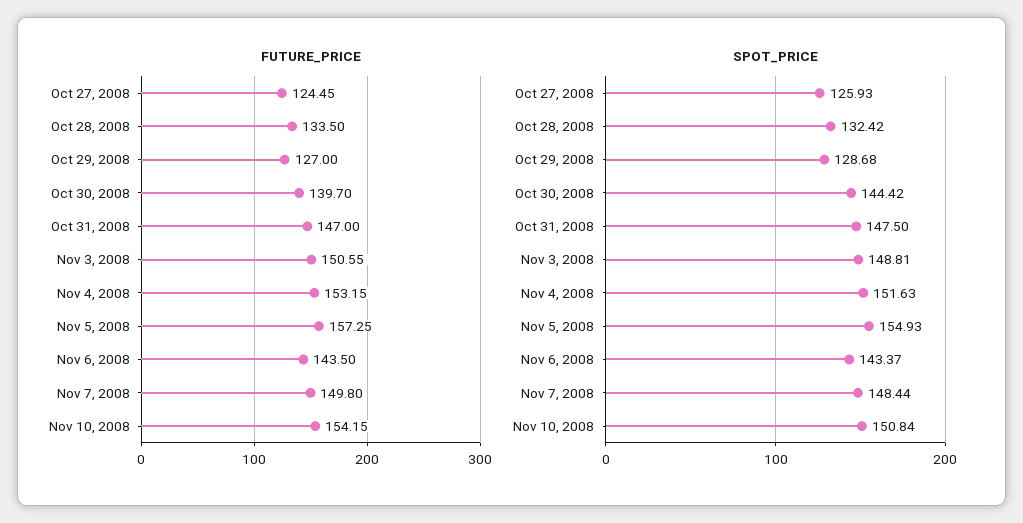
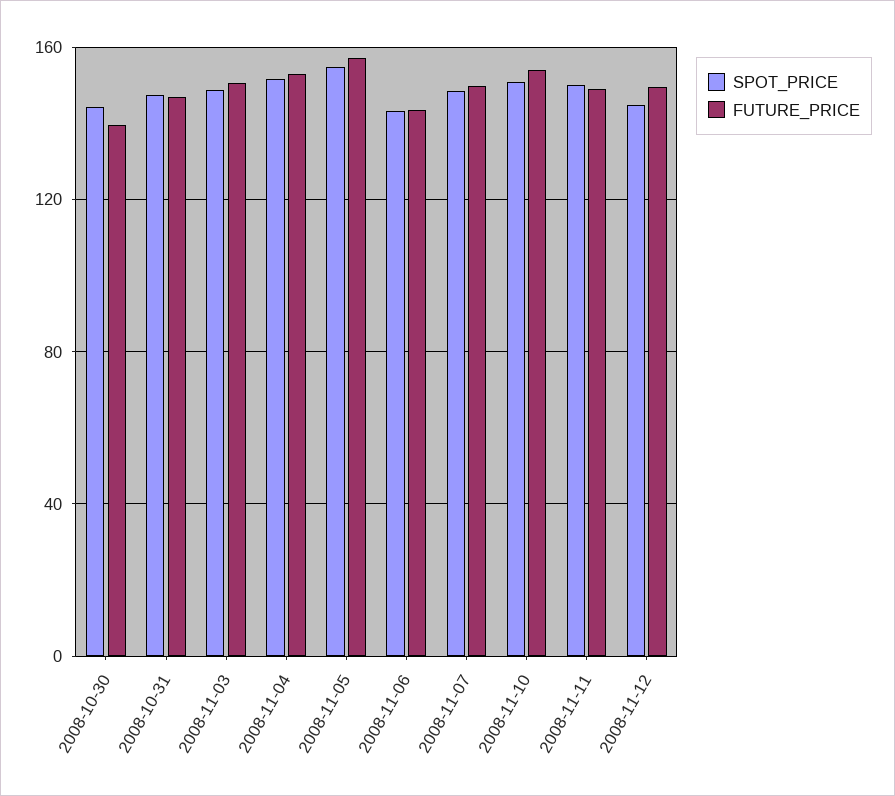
FUTURE_PRICE, Oct 27, 2008: 124.45 -> none
FUTURE_PRICE, Oct 28, 2008: 133.5 -> none
FUTURE_PRICE, Oct 29, 2008: 127 -> none
SPOT_PRICE, Oct 27, 2008: 125.93 -> none
SPOT_PRICE, Oct 28, 2008: 132.42 -> none
SPOT_PRICE, Oct 29, 2008: 128.68 -> none
SPOT_PRICE, 2008-11-11: none -> 150
FUTURE_PRICE, 2008-11-11: none -> 150
SPOT_PRICE, 2008-11-12: none -> 145
FUTURE_PRICE, 2008-11-12: none -> 150

